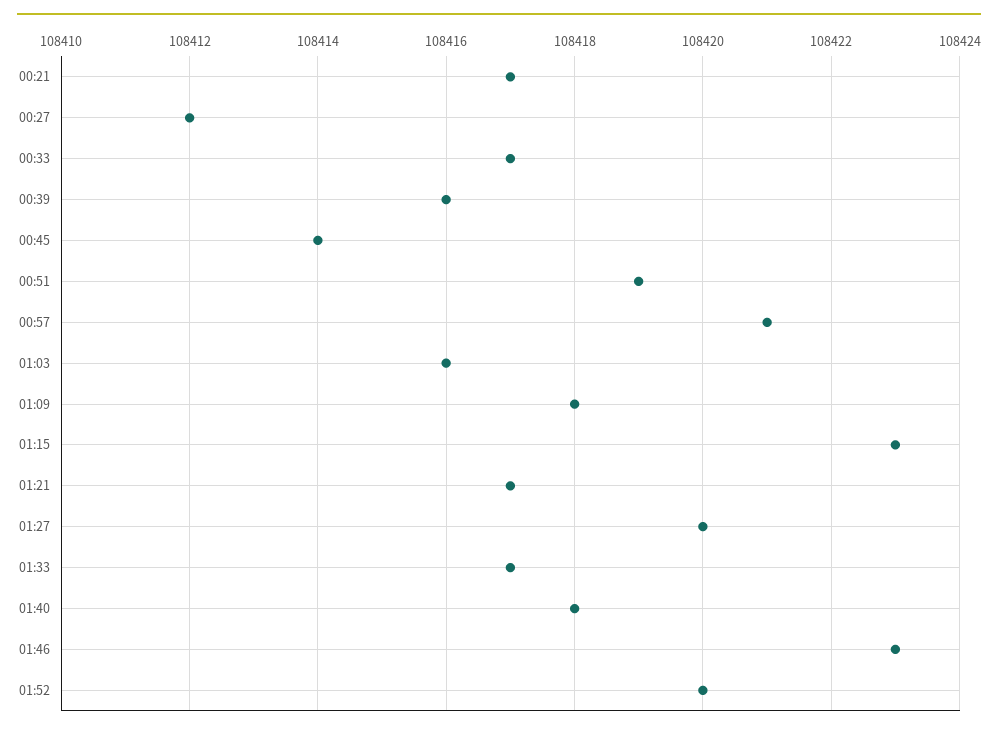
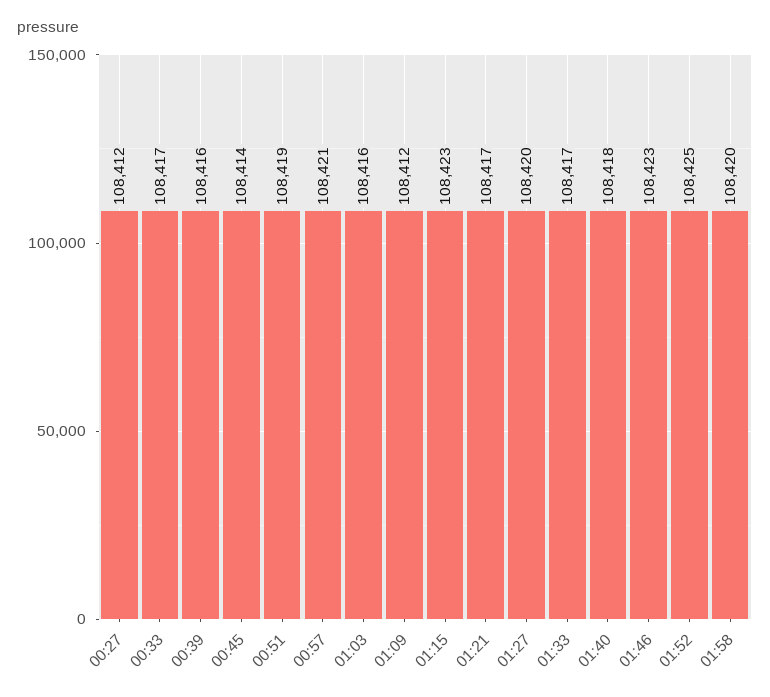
00:21: 108417 -> none
01:09: 108418 -> 108412
01:52: 108420 -> 108425
01:58: none -> 108420

